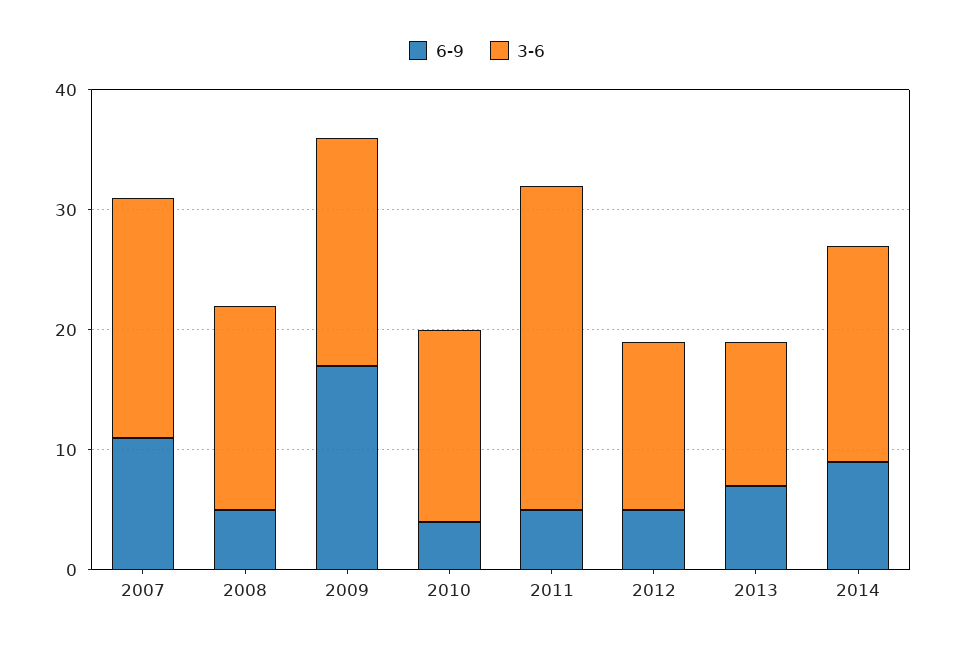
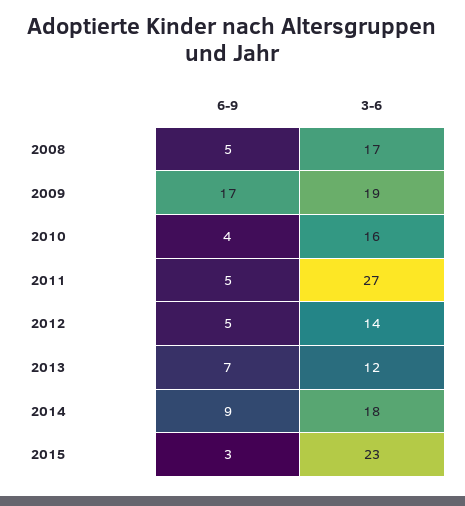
6-9, 2007: 11 -> none
3-6, 2007: 20 -> none
6-9, 2015: none -> 3
3-6, 2015: none -> 23

